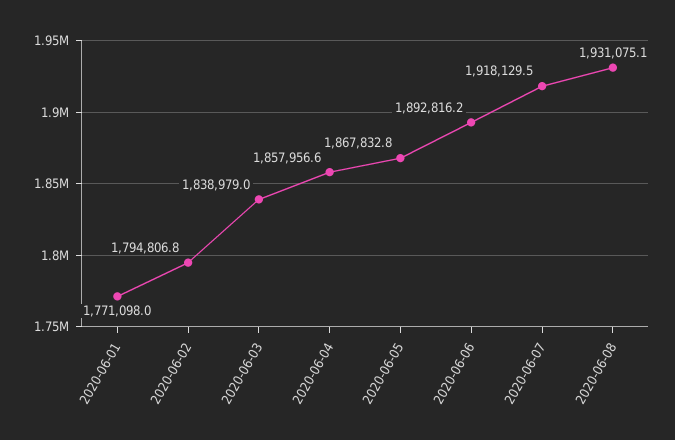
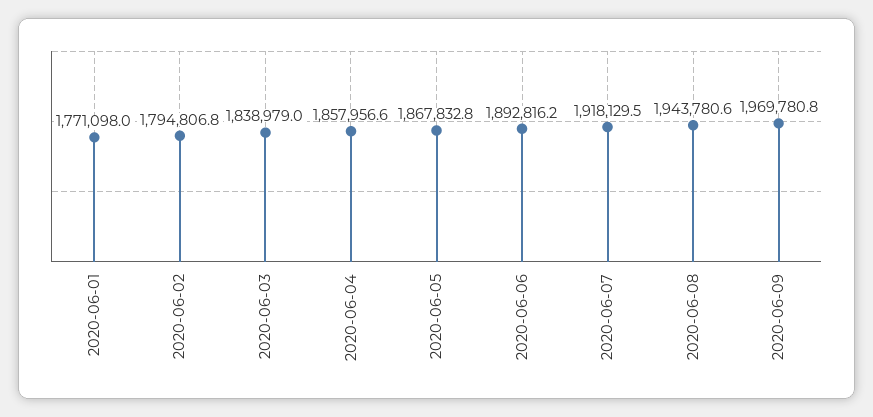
2020-06-08: 1931075.1 -> 1943780.6
2020-06-09: none -> 1969780.8

